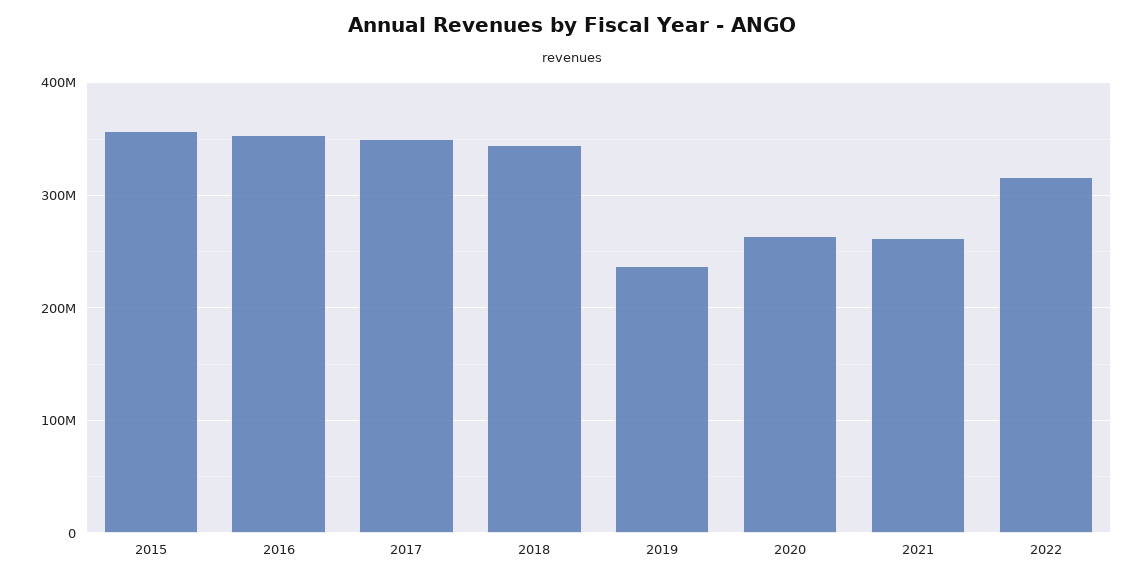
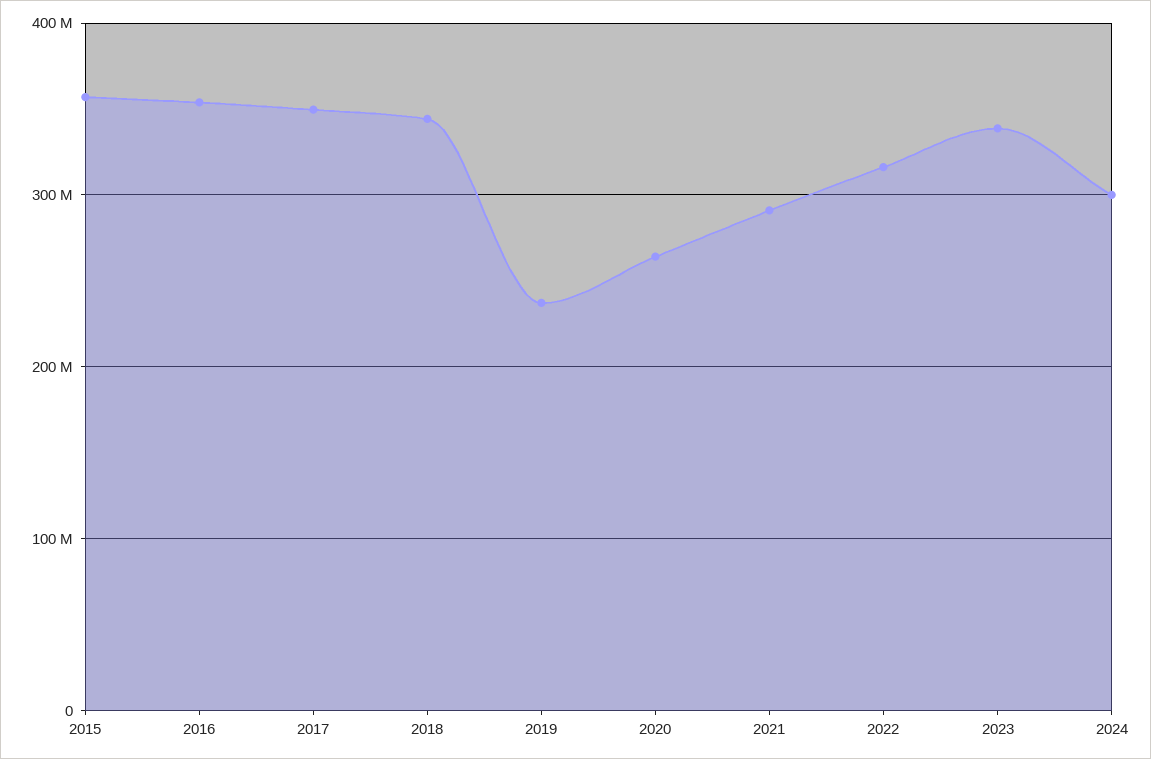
2021: 260000000 -> 290000000
2023: none -> 340000000
2024: none -> 300000000

